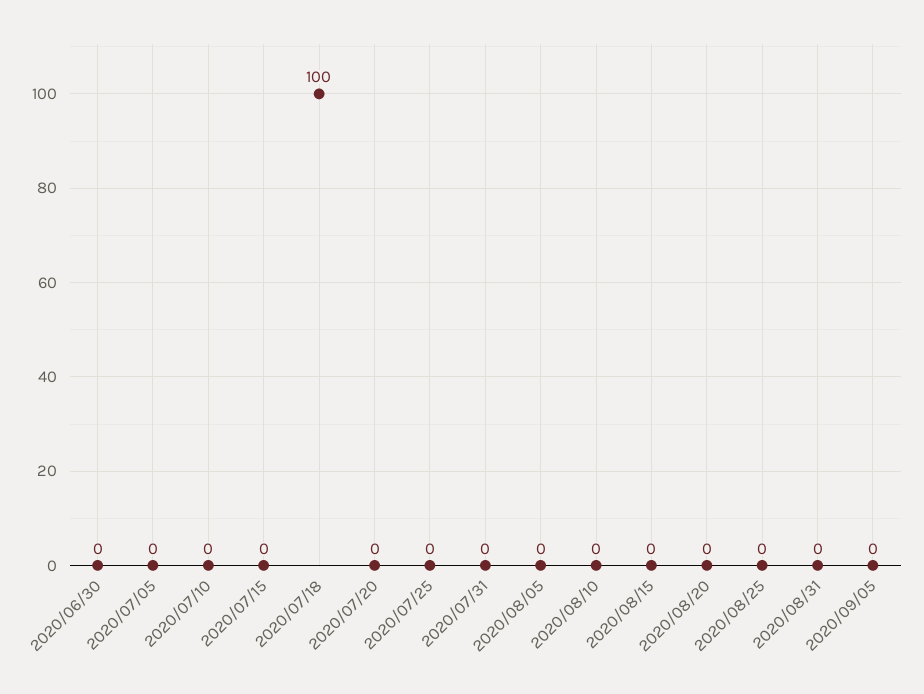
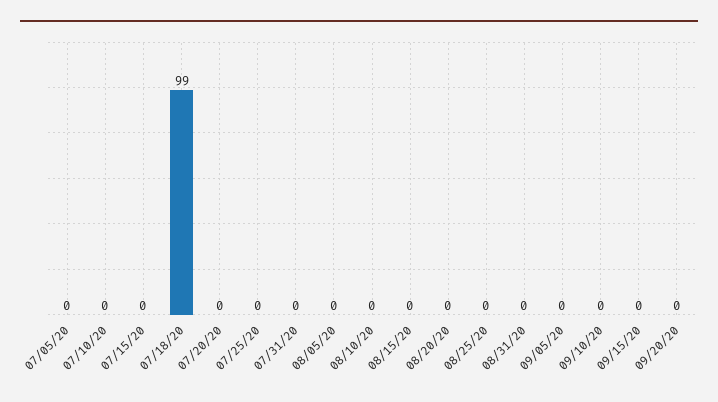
2020/06/30: 0 -> none
2020/07/18: 100 -> 99
09/10/20: none -> 0
09/15/20: none -> 0
09/20/20: none -> 0

